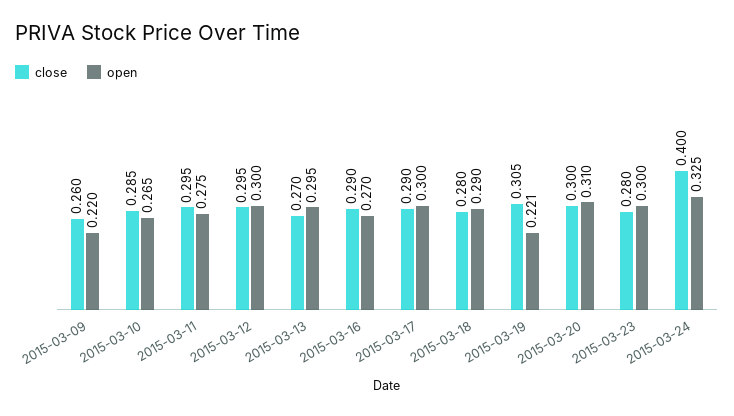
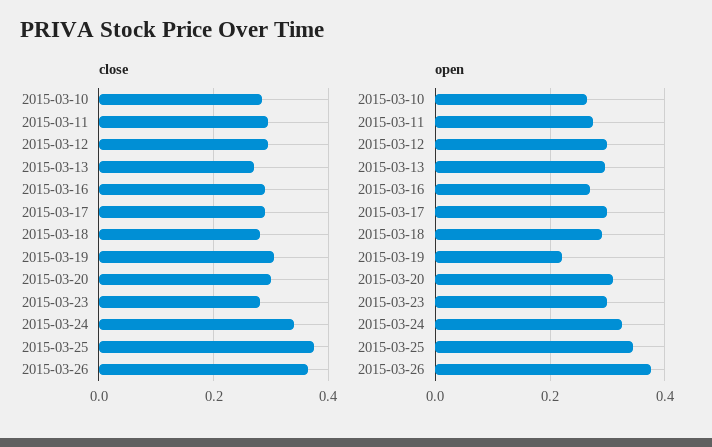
close, 2015-03-09: 0.26 -> none
open, 2015-03-09: 0.22 -> none
close, 2015-03-24: 0.4 -> 0.34
close, 2015-03-25: none -> 0.38
close, 2015-03-26: none -> 0.36
open, 2015-03-25: none -> 0.34
open, 2015-03-26: none -> 0.38

